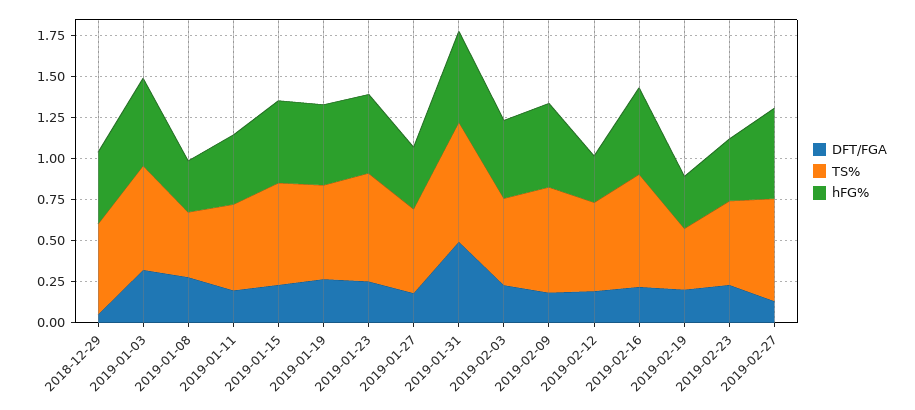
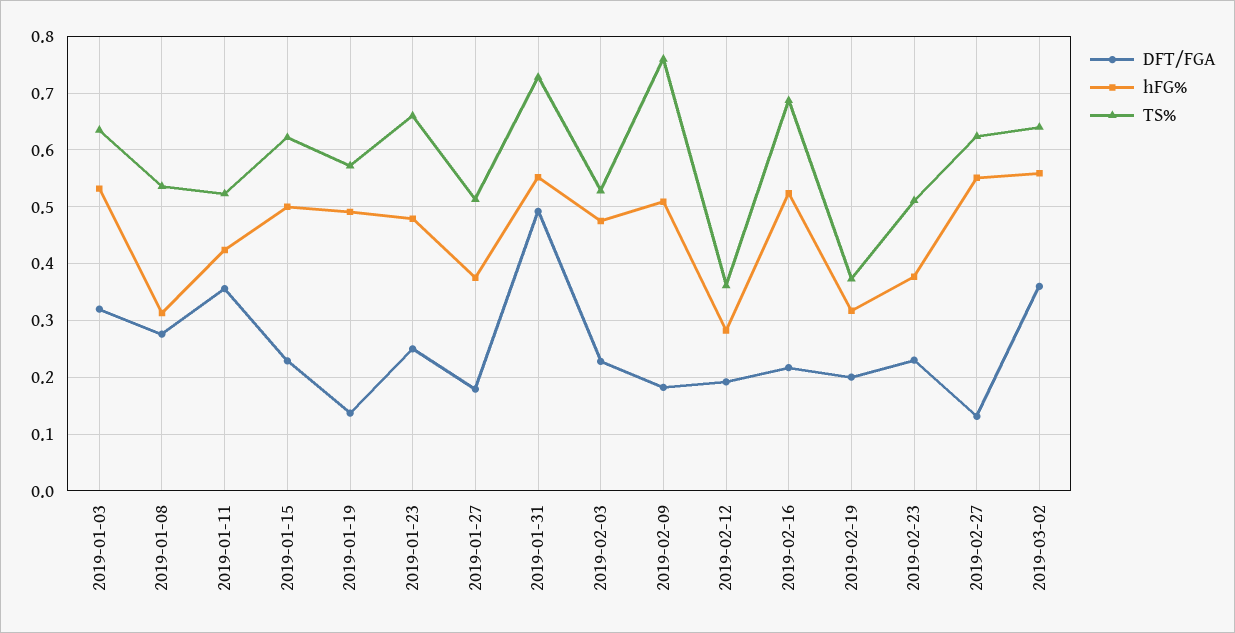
DFT/FGA, 2018-12-29: 0.05 -> none
TS%, 2018-12-29: 0.55 -> none
hFG%, 2018-12-29: 0.45 -> none
TS%, 2019-01-08: 0.4 -> 0.54
DFT/FGA, 2019-01-11: 0.2 -> 0.36
DFT/FGA, 2019-01-19: 0.25 -> 0.14
TS%, 2019-02-09: 0.65 -> 0.76
TS%, 2019-02-12: 0.55 -> 0.36
DFT/FGA, 2019-03-02: none -> 0.36
hFG%, 2019-03-02: none -> 0.56
TS%, 2019-03-02: none -> 0.64

